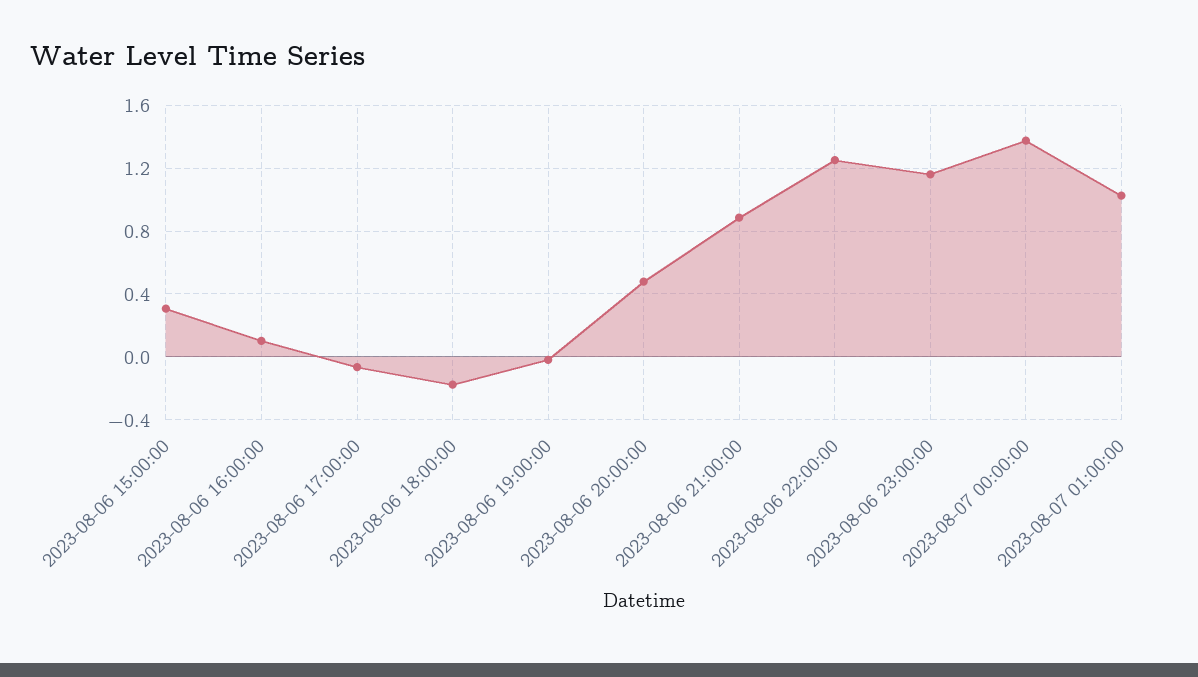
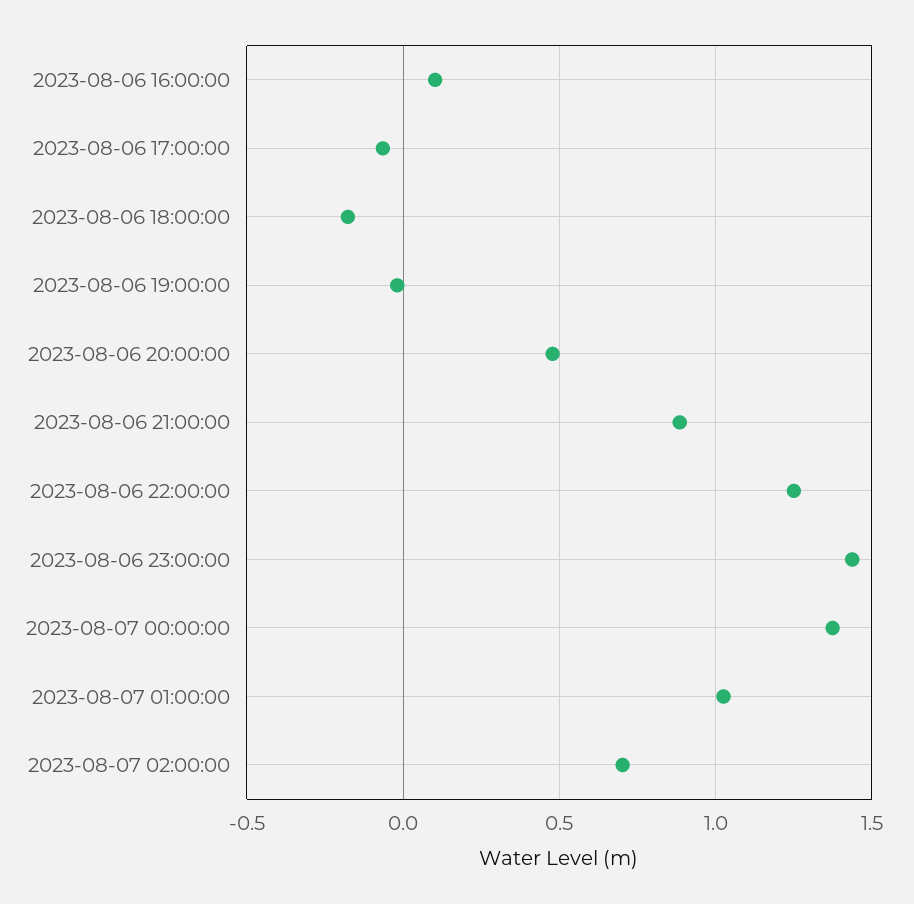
2023-08-06 15:00:00: 0.3 -> none
2023-08-06 23:00:00: 1.15 -> 1.45
2023-08-07 02:00:00: none -> 0.7

